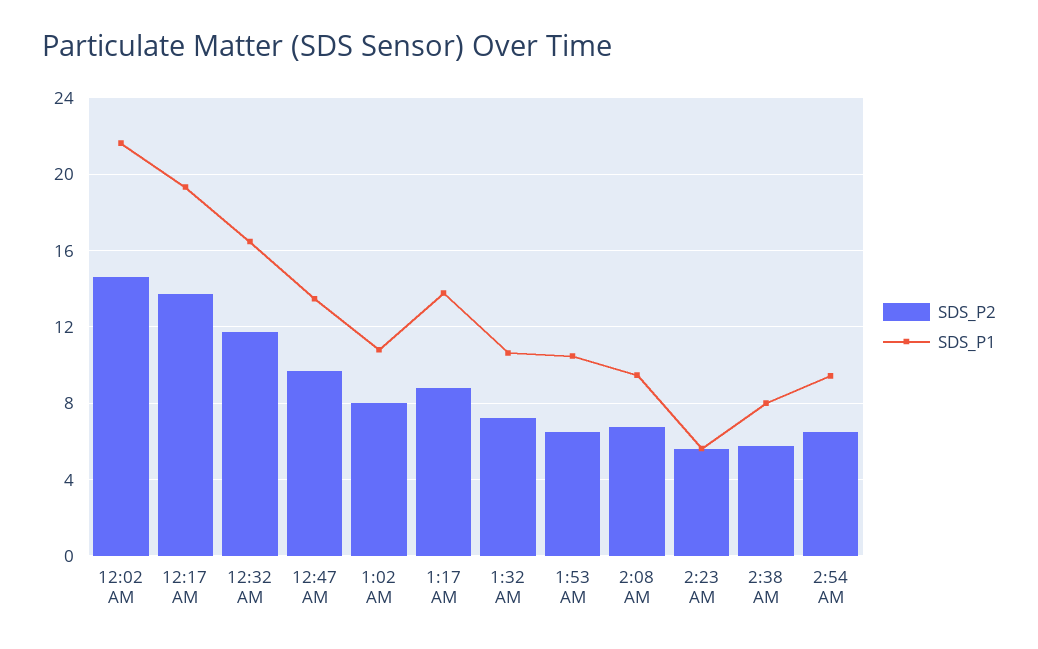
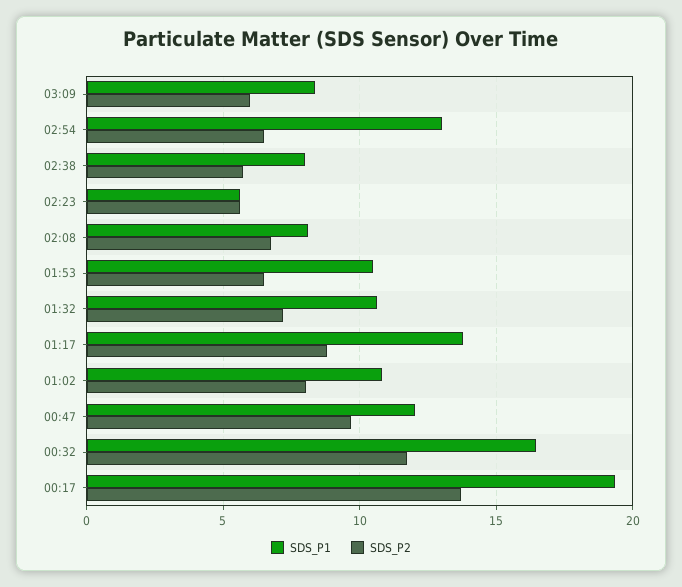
SDS_P2, 12:02 AM: 14.5 -> none
SDS_P1, 12:02 AM: 21.5 -> none
SDS_P1, 12:47 AM: 13.5 -> 12
SDS_P1, 2:08 AM: 9.5 -> 8
SDS_P1, 2:54 AM: 9.5 -> 13
SDS_P1, 03:09: none -> 8.5
SDS_P2, 03:09: none -> 6

